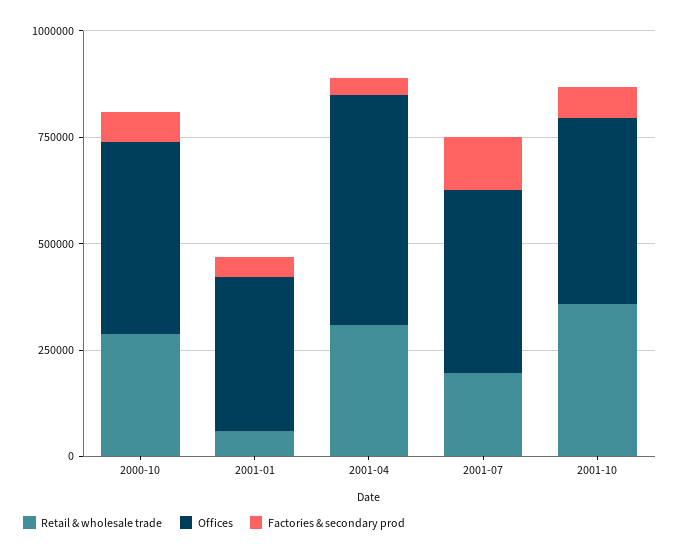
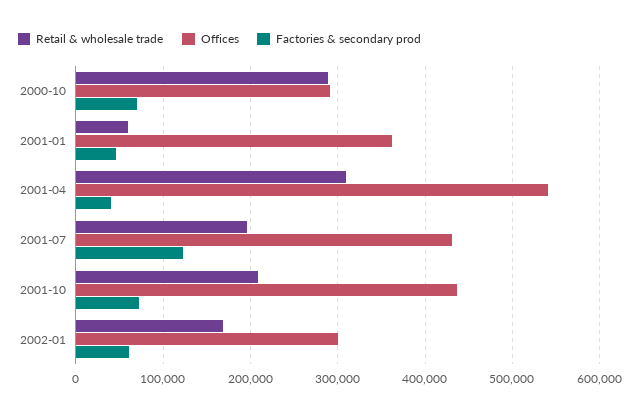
Offices, 2000-10: 450000 -> 290000
Retail & wholesale trade, 2001-10: 350000 -> 210000
Retail & wholesale trade, 2002-01: none -> 170000
Offices, 2002-01: none -> 300000
Factories & secondary prod, 2002-01: none -> 60000

